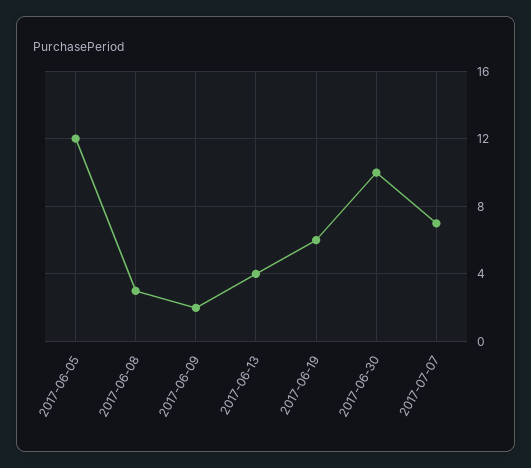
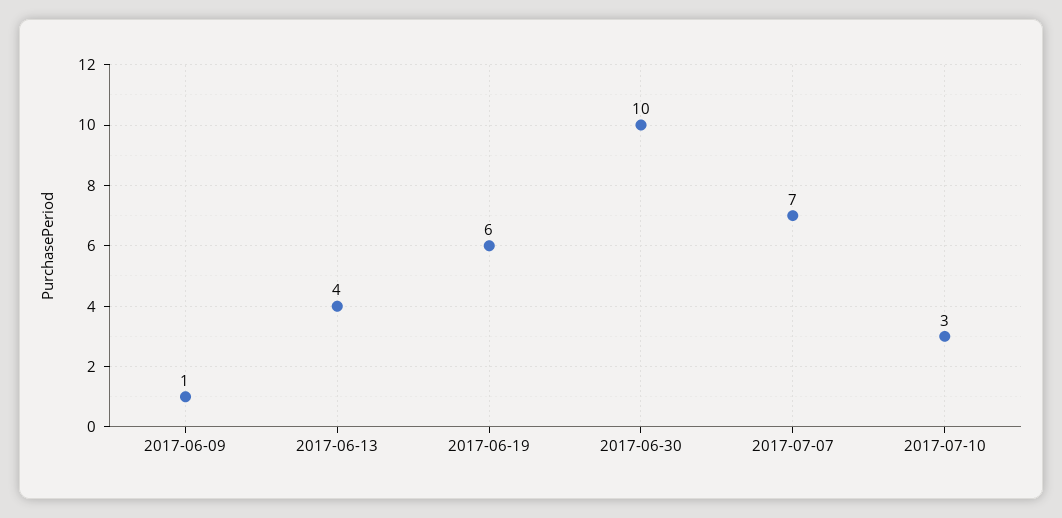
2017-06-05: 12 -> none
2017-06-08: 3 -> none
2017-06-09: 2 -> 1
2017-07-10: none -> 3

